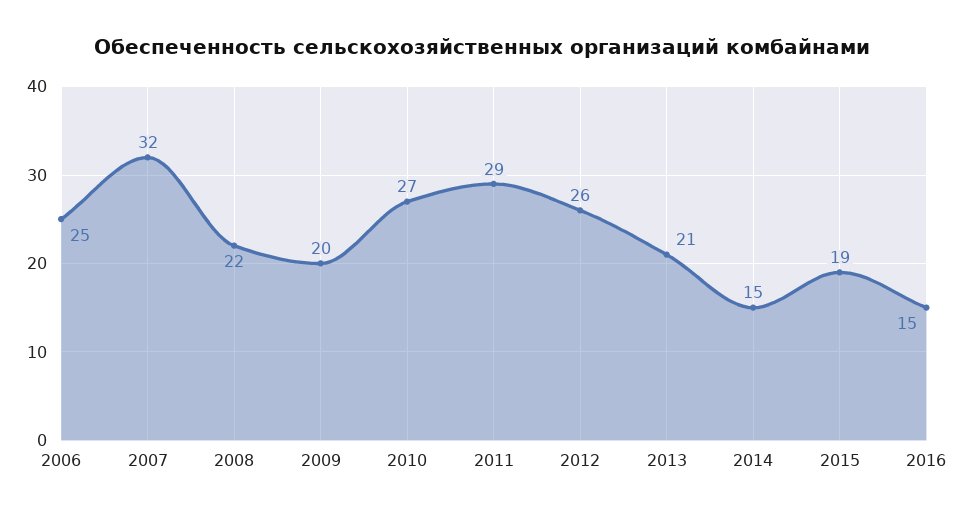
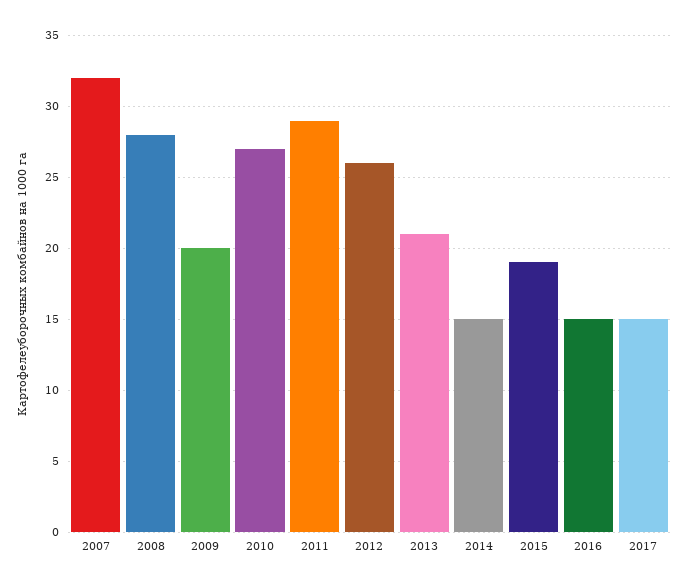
2006: 25 -> none
2008: 22 -> 28
2017: none -> 15

